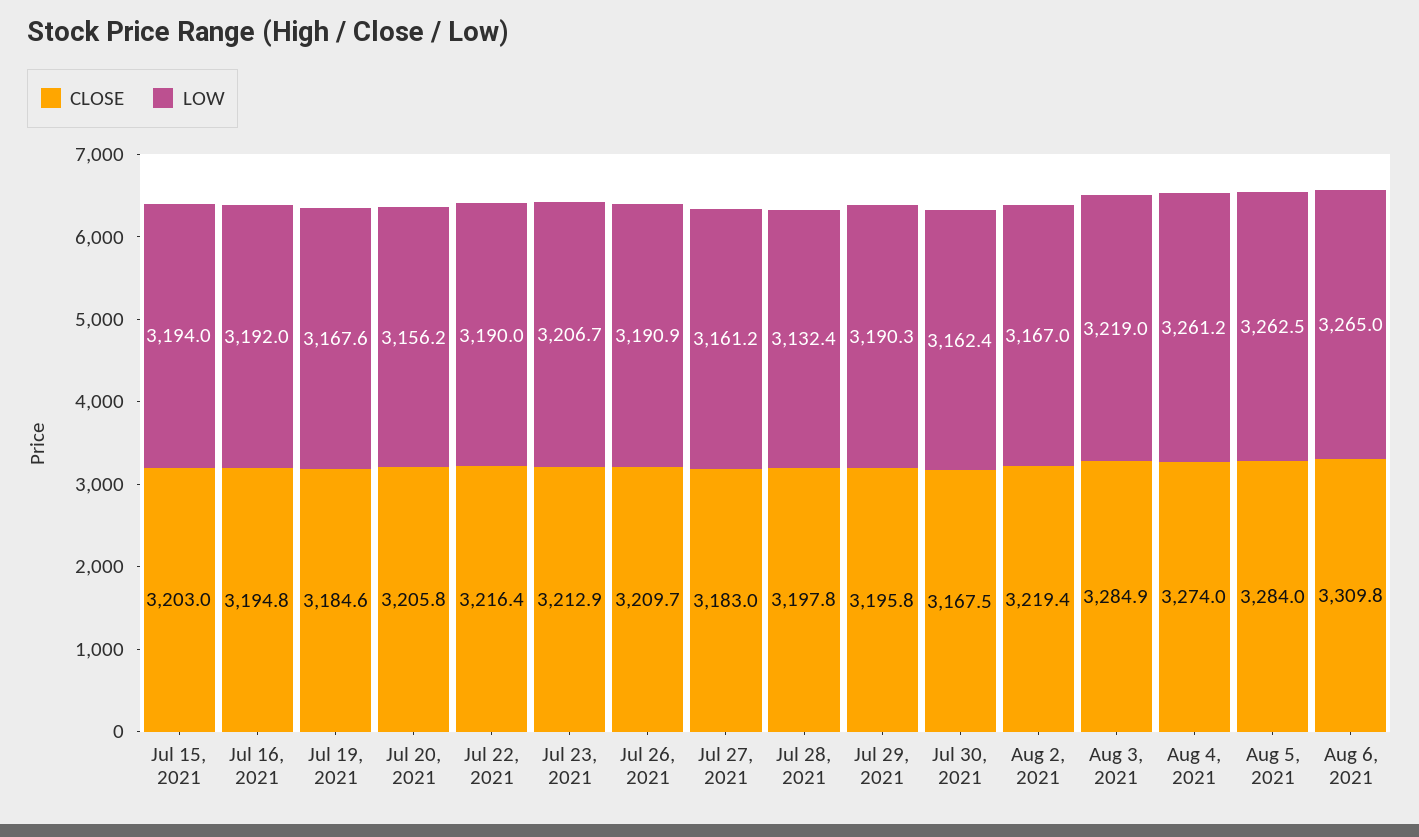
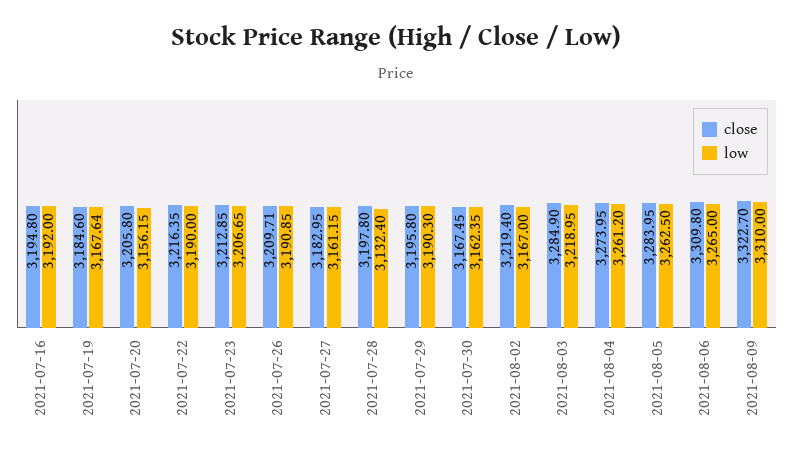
CLOSE, Jul 15, 2021: 3203 -> none
LOW, Jul 15, 2021: 3194 -> none
CLOSE, 2021-08-09: none -> 3322.7
LOW, 2021-08-09: none -> 3310

